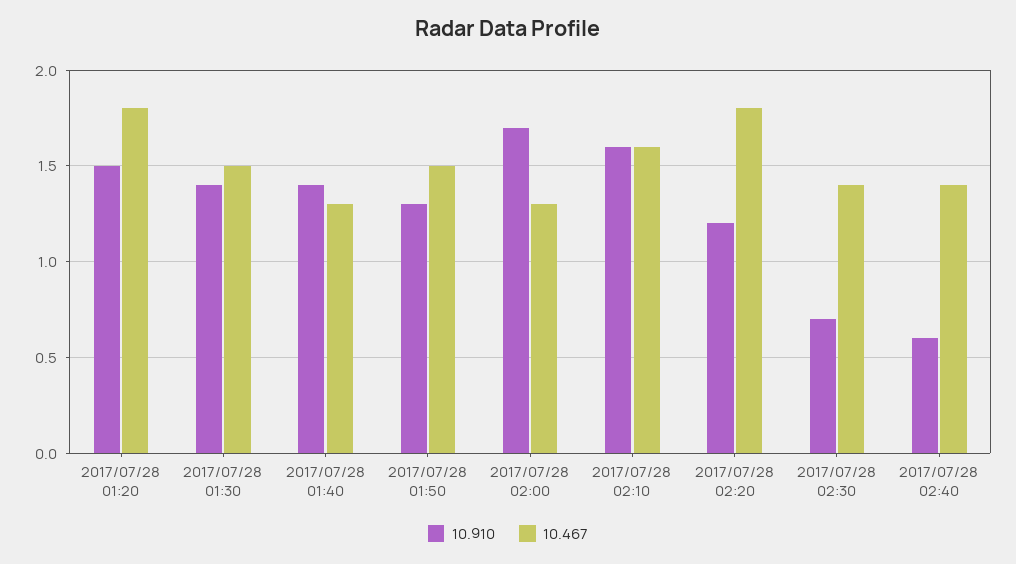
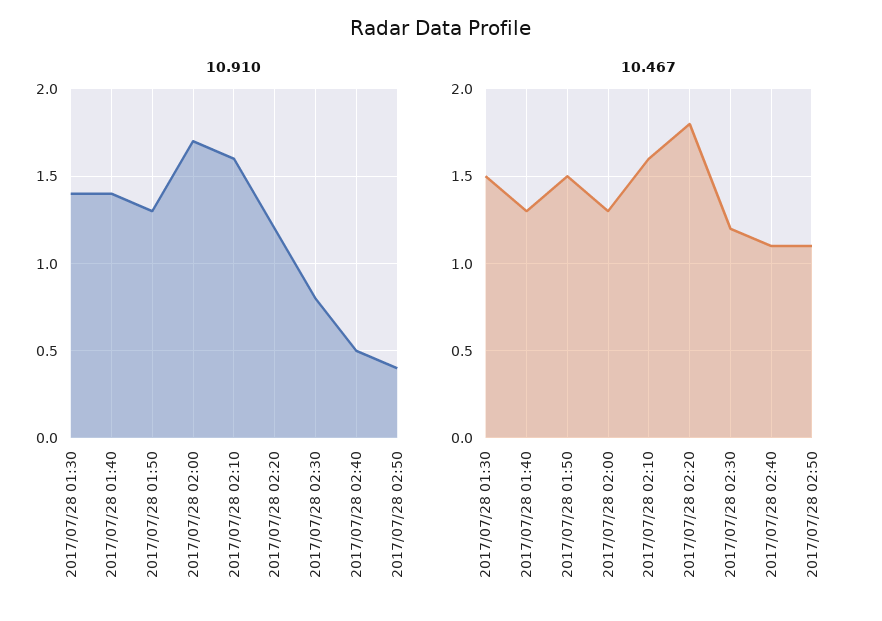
10.910, 2017/07/28 01:20: 1.5 -> none
10.467, 2017/07/28 01:20: 1.8 -> none
10.910, 2017/07/28 02:30: 0.7 -> 0.8
10.467, 2017/07/28 02:30: 1.4 -> 1.2
10.910, 2017/07/28 02:40: 0.6 -> 0.5
10.467, 2017/07/28 02:40: 1.4 -> 1.1
10.910, 2017/07/28 02:50: none -> 0.4
10.467, 2017/07/28 02:50: none -> 1.1

